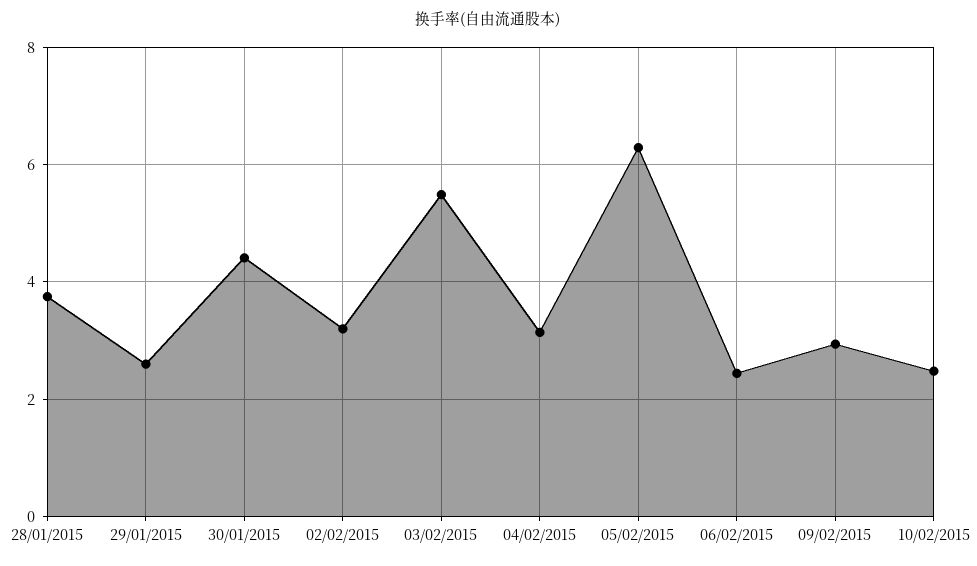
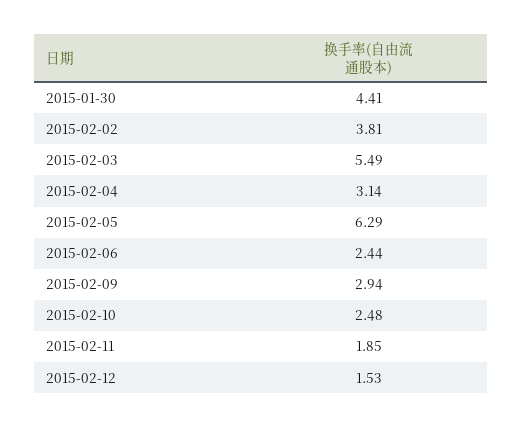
28/01/2015: 3.8 -> none
29/01/2015: 2.6 -> none
02/02/2015: 3.2 -> 3.81
2015-02-11: none -> 1.85
2015-02-12: none -> 1.53

